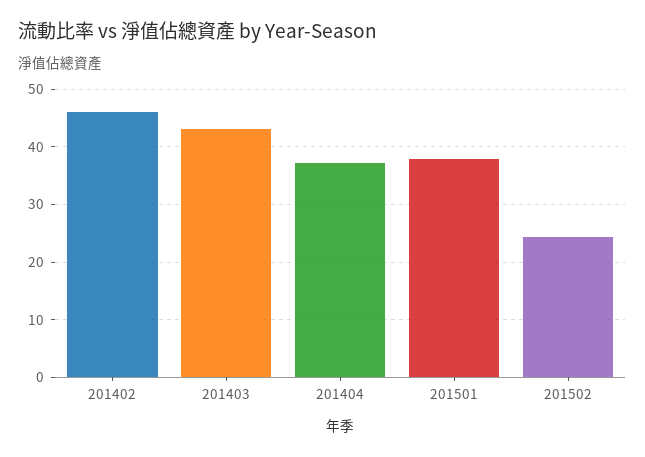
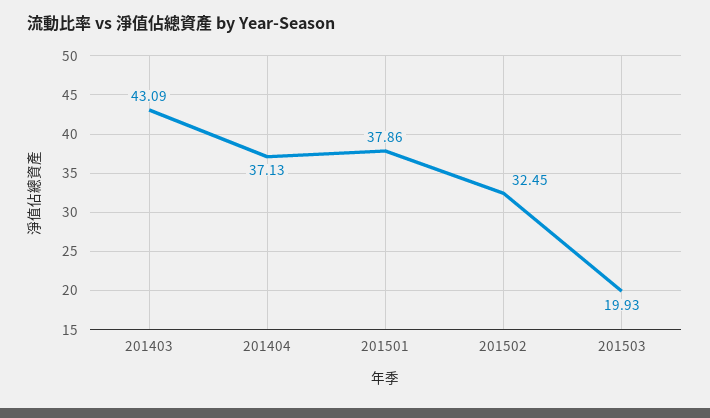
201402: 46 -> none
201502: 24 -> 32.45
201503: none -> 19.93

